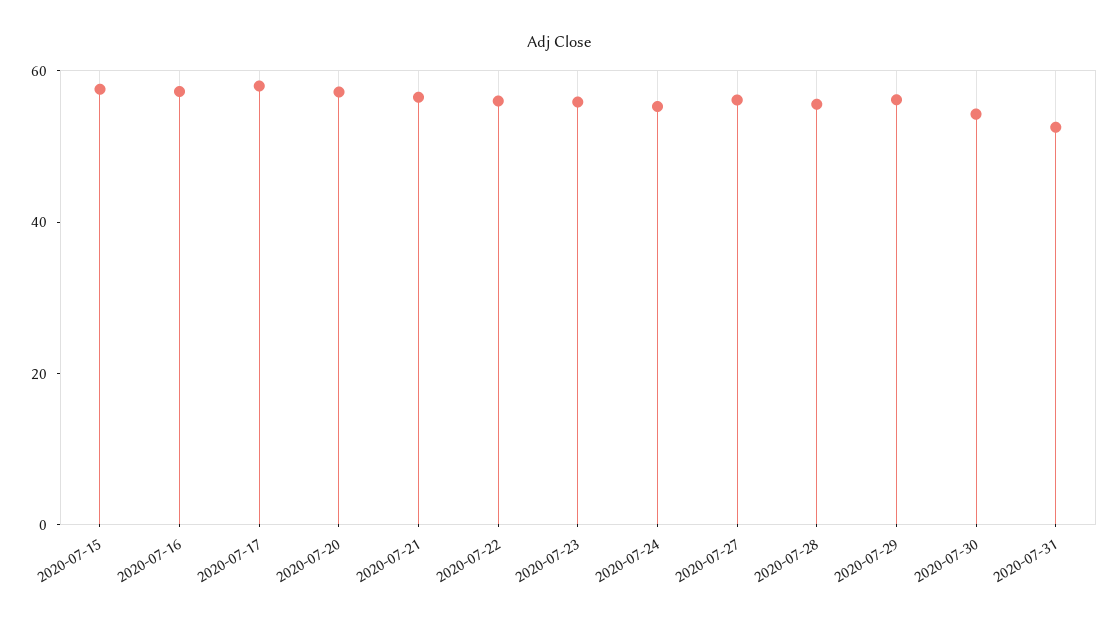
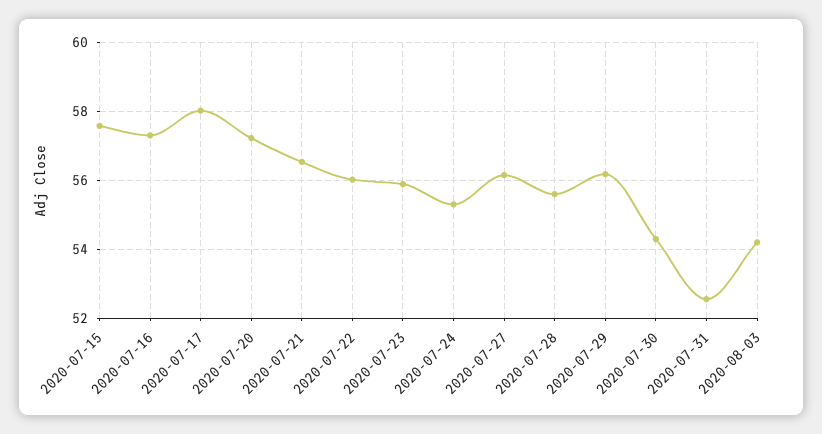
2020-08-03: none -> 54.2

